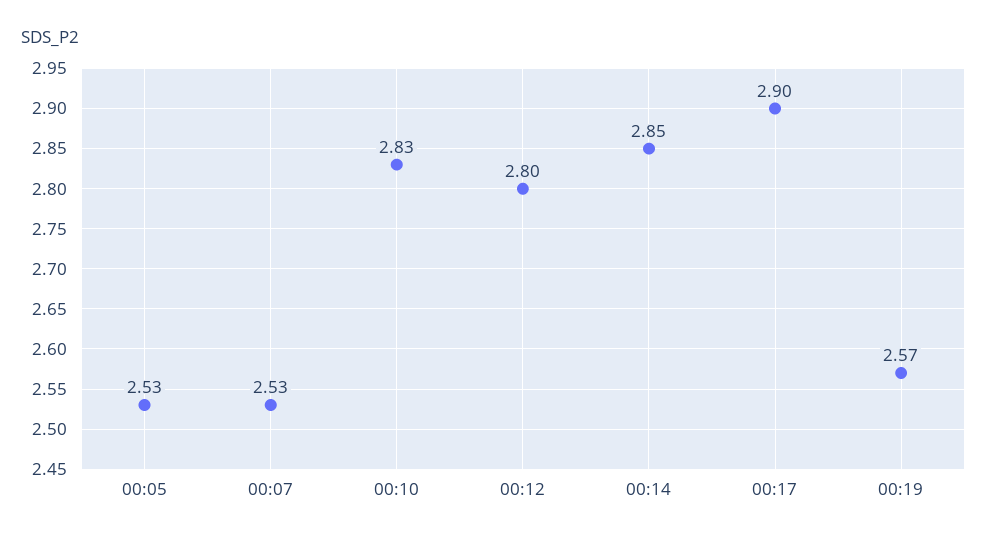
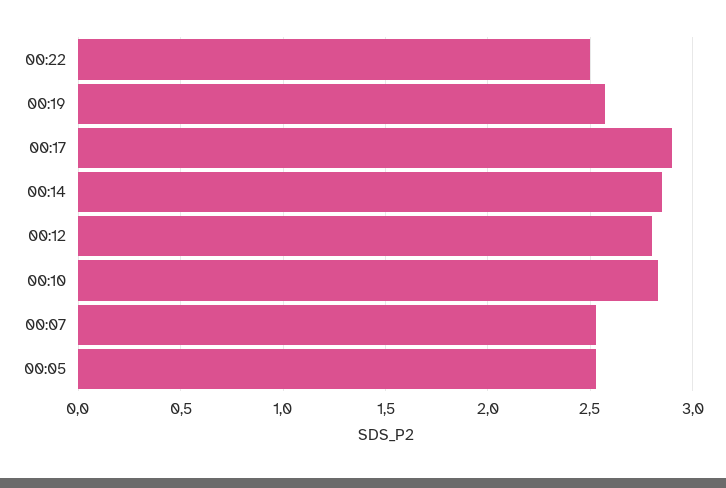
00:22: none -> 2.5

